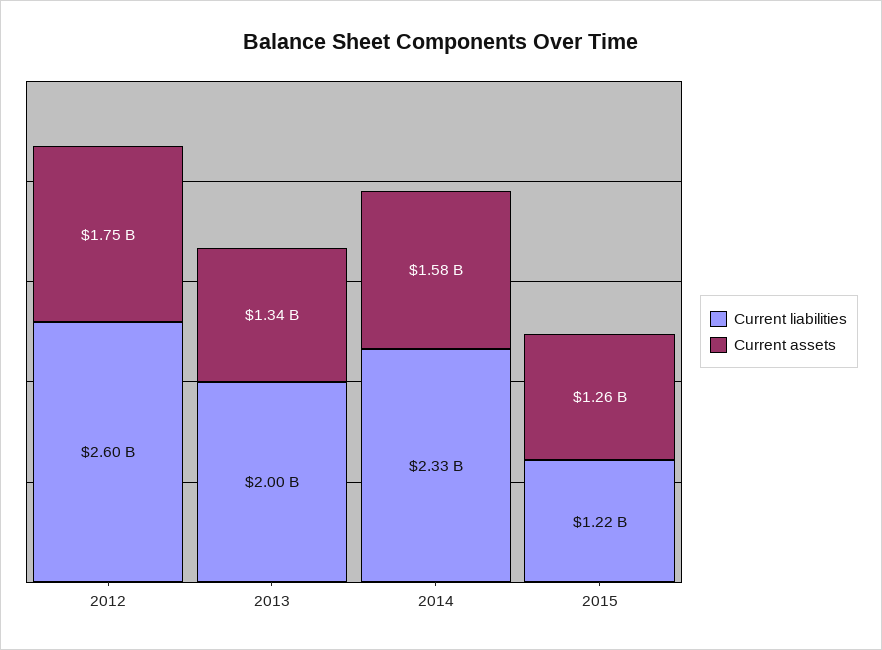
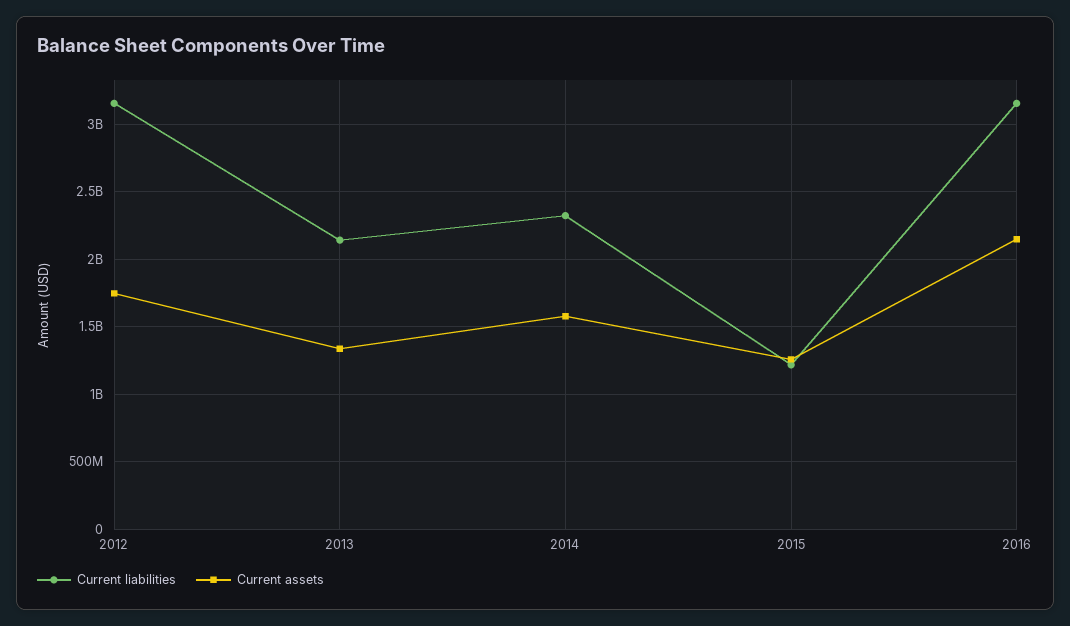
Current liabilities, 2012: 2600000000 -> 3150000000
Current liabilities, 2013: 2000000000 -> 2150000000
Current liabilities, 2016: none -> 3150000000
Current assets, 2016: none -> 2150000000

